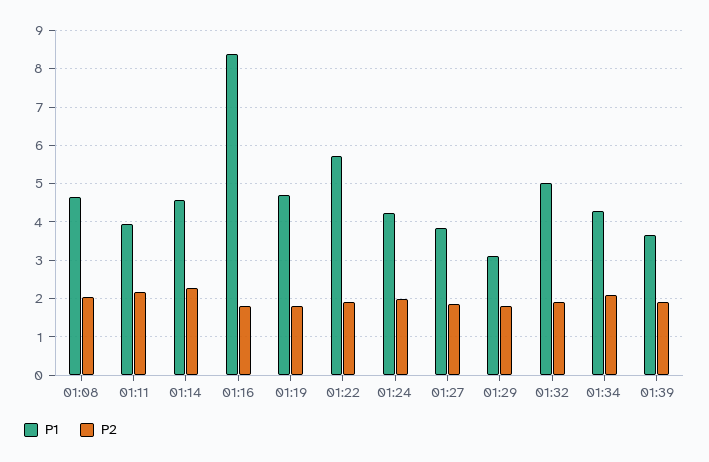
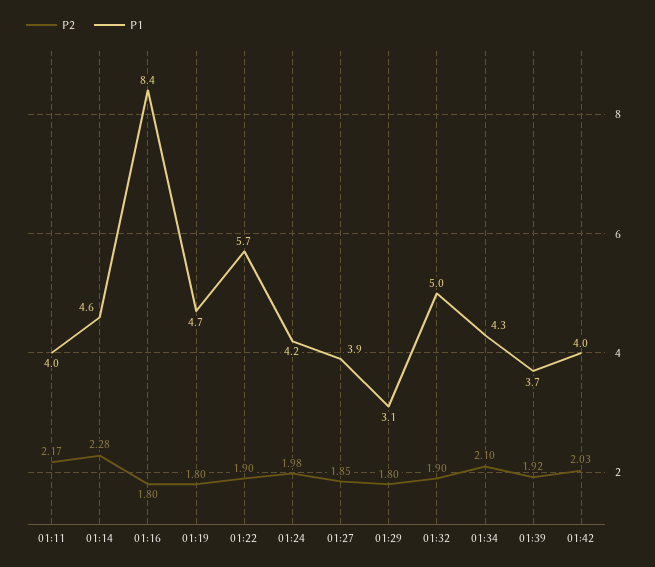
P1, 01:08: 4.6 -> none
P2, 01:08: 2 -> none
P2, 01:42: none -> 2.03
P1, 01:42: none -> 4

